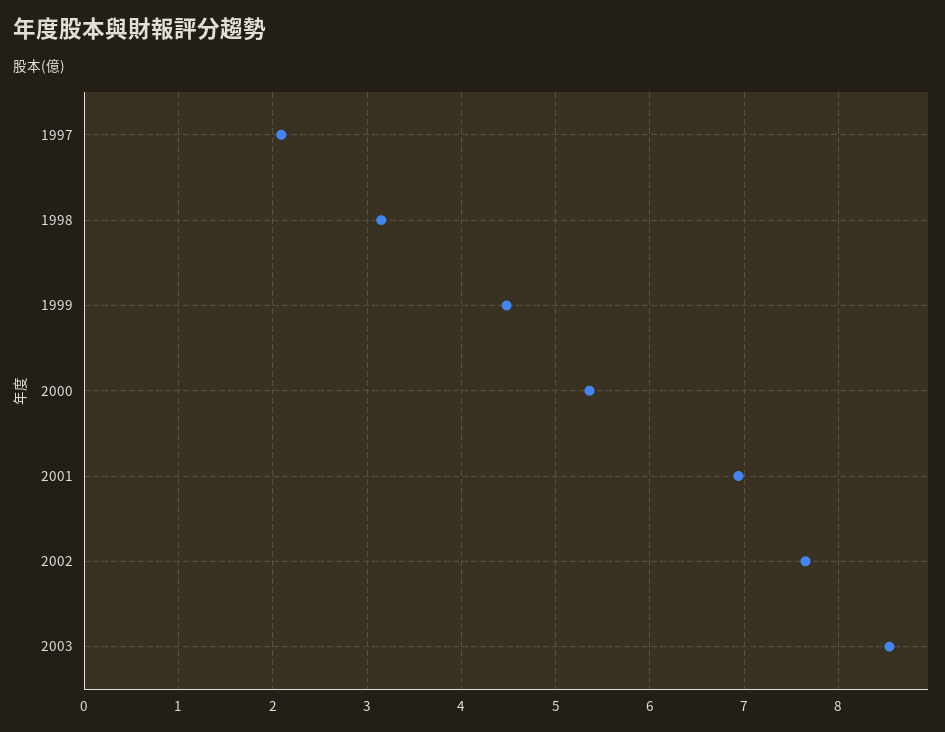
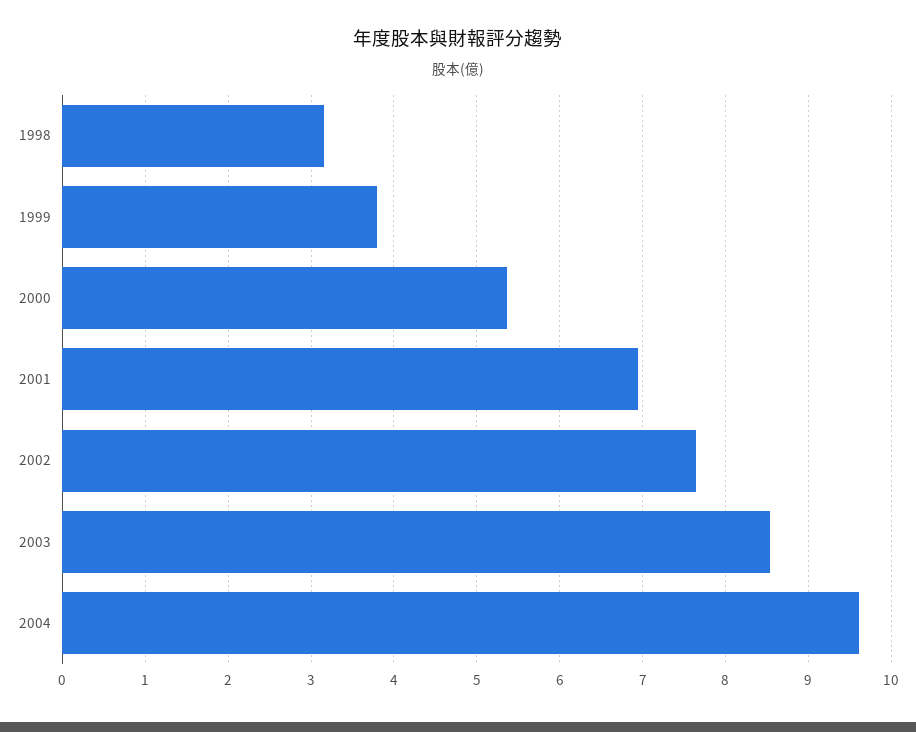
1997: 2.1 -> none
1999: 4.5 -> 3.8
2004: none -> 9.6

